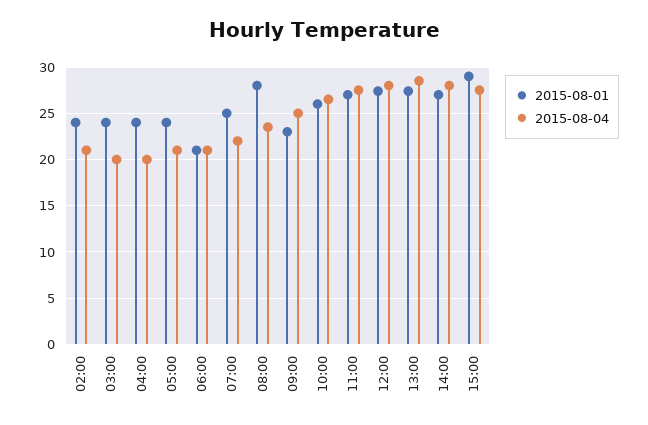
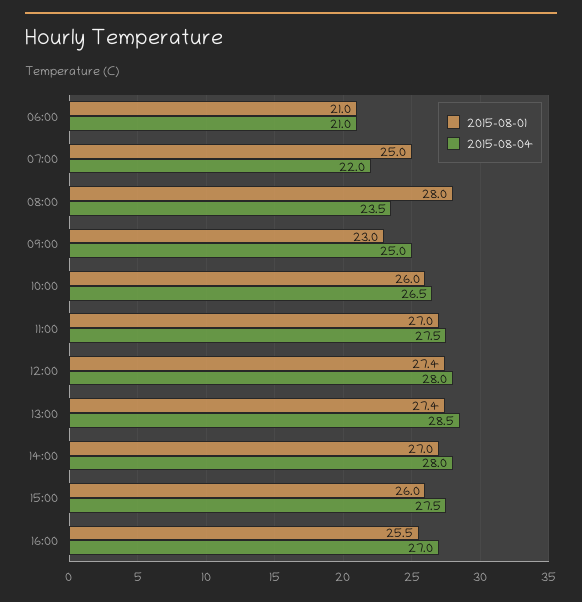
2015-08-01, 02:00: 24 -> none
2015-08-04, 02:00: 21 -> none
2015-08-01, 03:00: 24 -> none
2015-08-04, 03:00: 20 -> none
2015-08-01, 04:00: 24 -> none
2015-08-04, 04:00: 20 -> none
2015-08-01, 05:00: 24 -> none
2015-08-04, 05:00: 21 -> none
2015-08-01, 15:00: 29 -> 26
2015-08-01, 16:00: none -> 25.5
2015-08-04, 16:00: none -> 27

